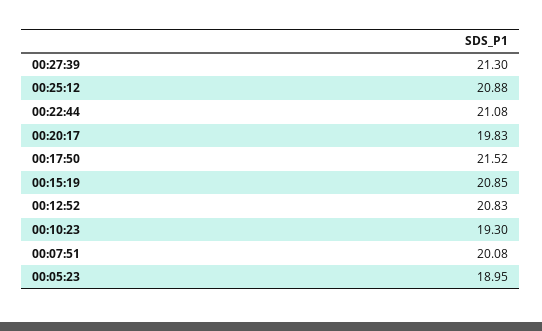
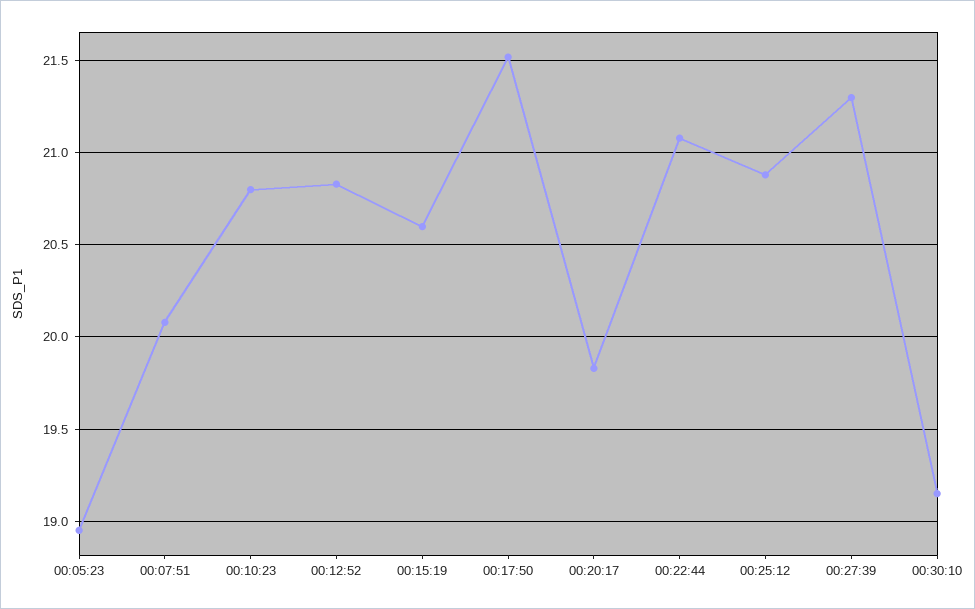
00:15:19: 20.85 -> 20.6
00:10:23: 19.3 -> 20.8
00:30:10: none -> 19.15

